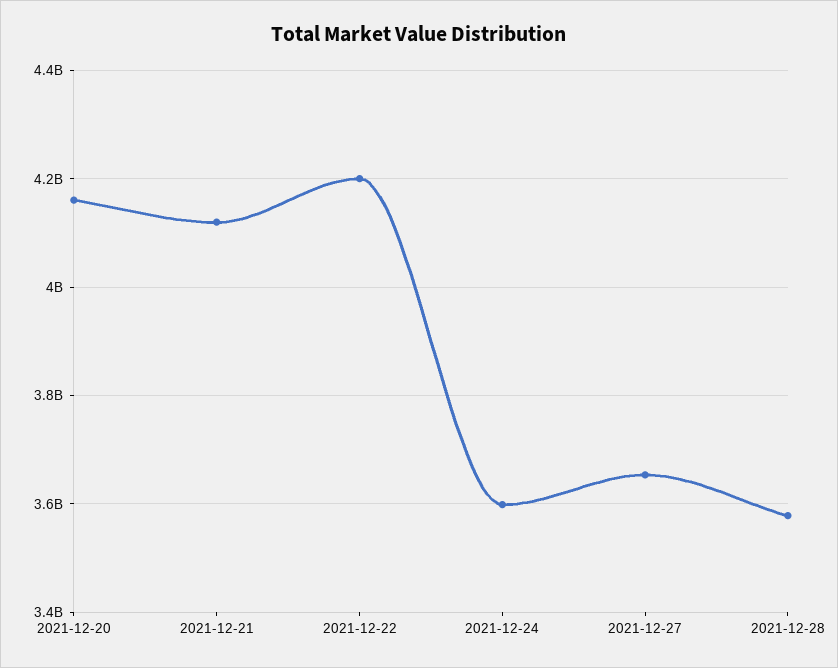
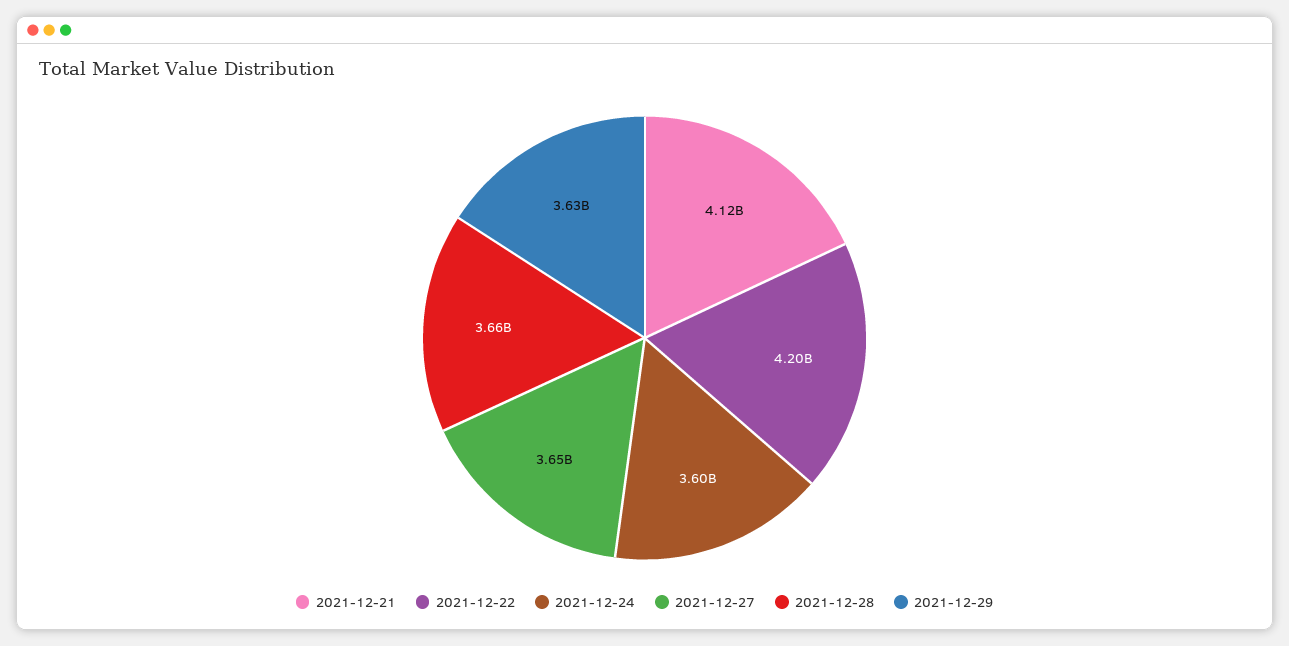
2021-12-20: 4160000000 -> none
2021-12-28: 3580000000 -> 3660000000
2021-12-29: none -> 3630000000

